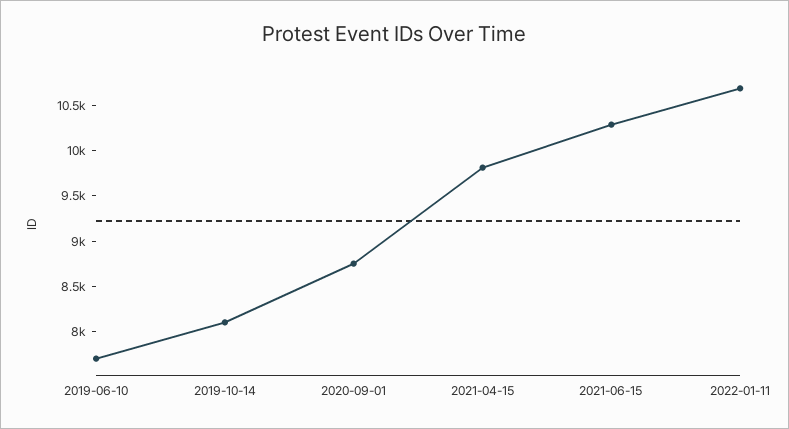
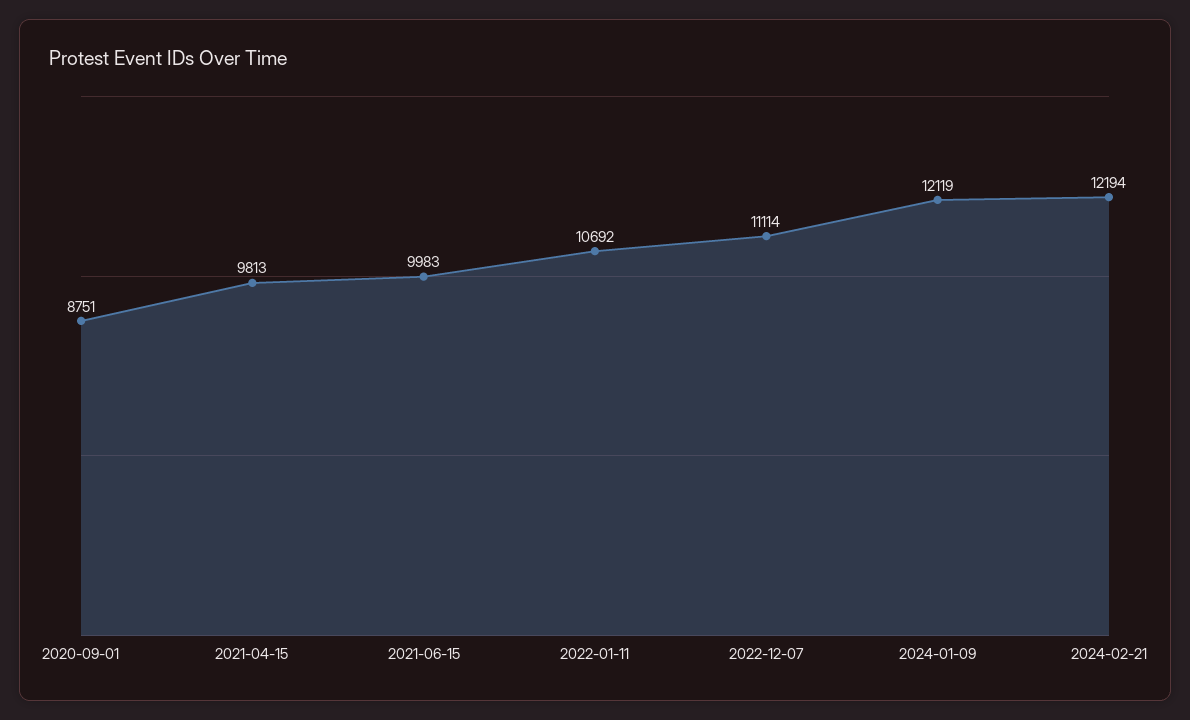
2019-06-10: 7700 -> none
2019-10-14: 8100 -> none
2021-06-15: 10300 -> 9983
2022-12-07: none -> 11114
2024-01-09: none -> 12119
2024-02-21: none -> 12194

